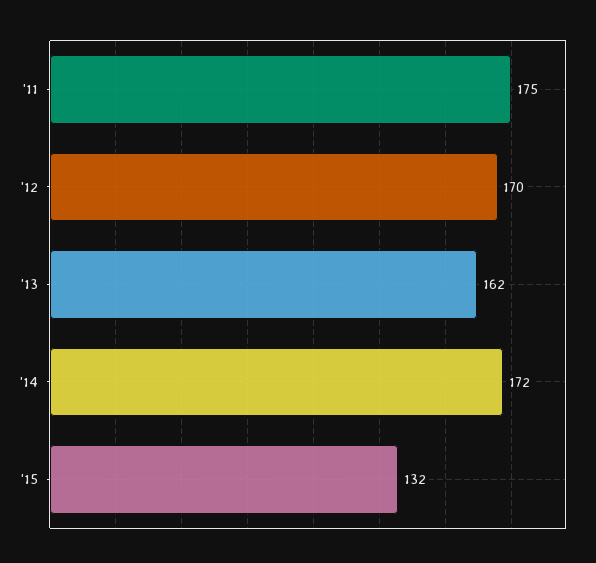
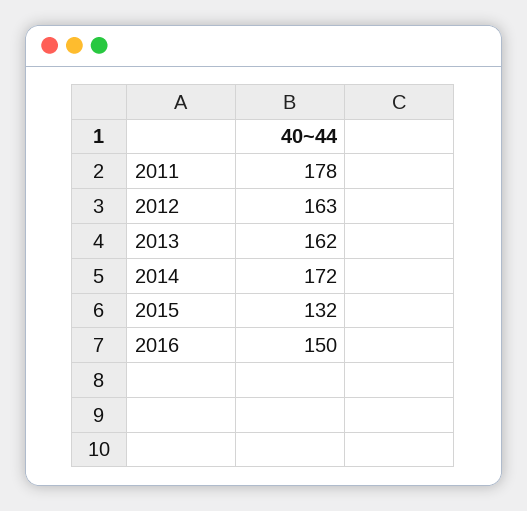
'11: 175 -> 178
'12: 170 -> 163
2016: none -> 150

